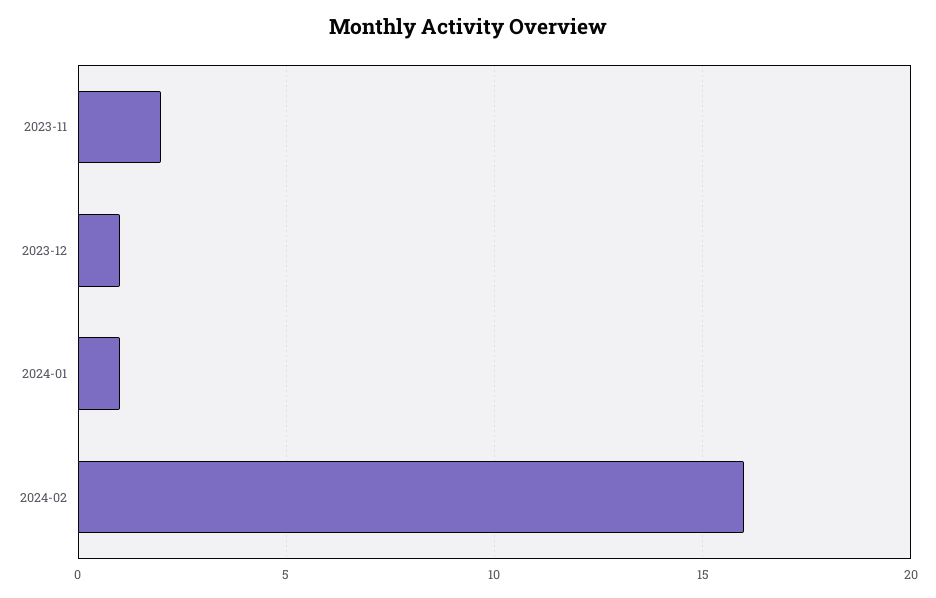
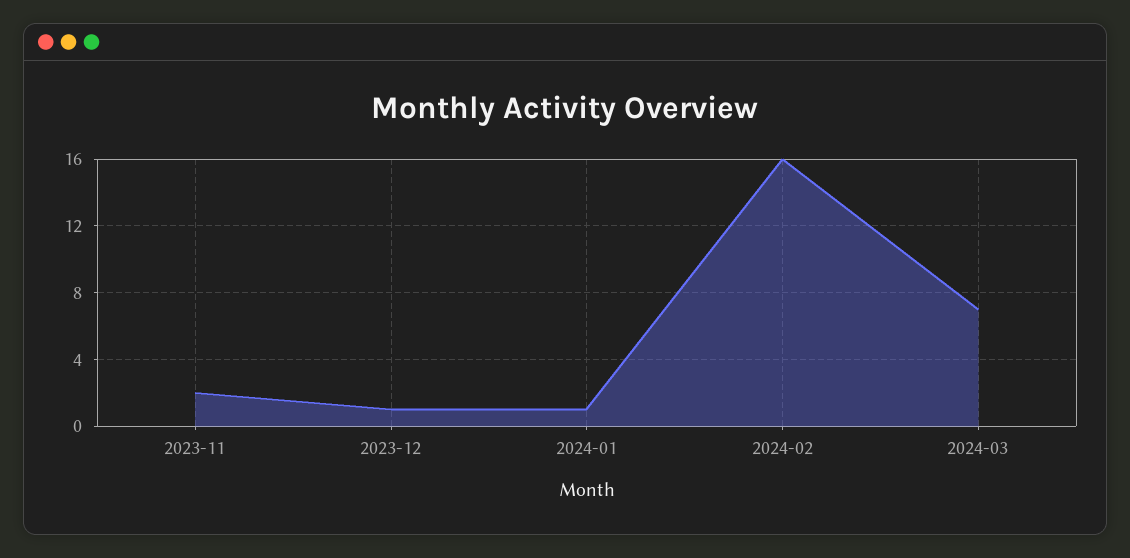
2024-03: none -> 7

